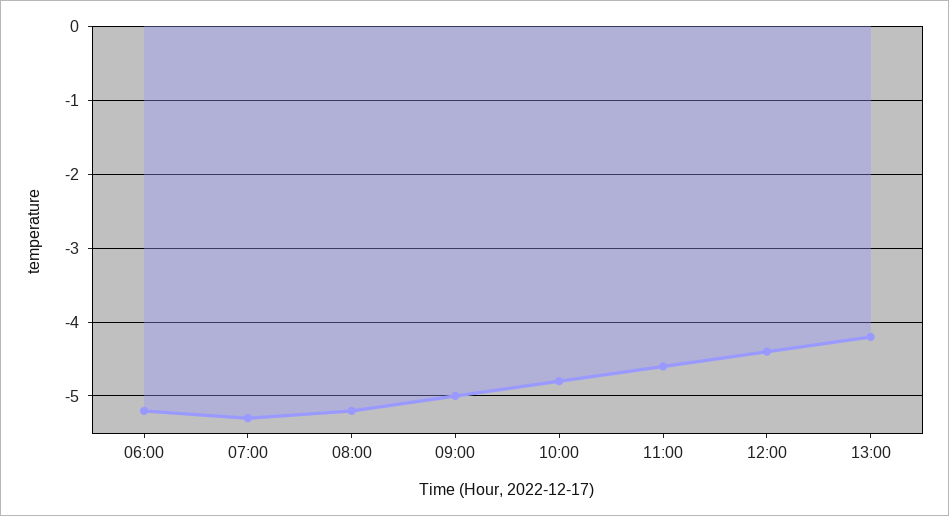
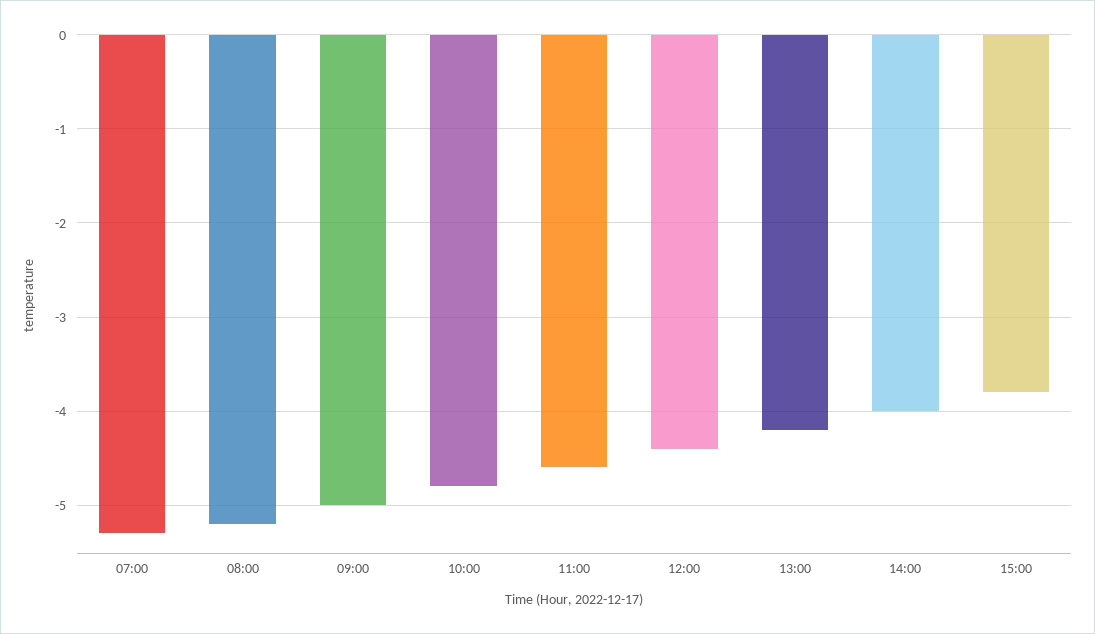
06:00: -5.2 -> none
14:00: none -> -4
15:00: none -> -3.8

